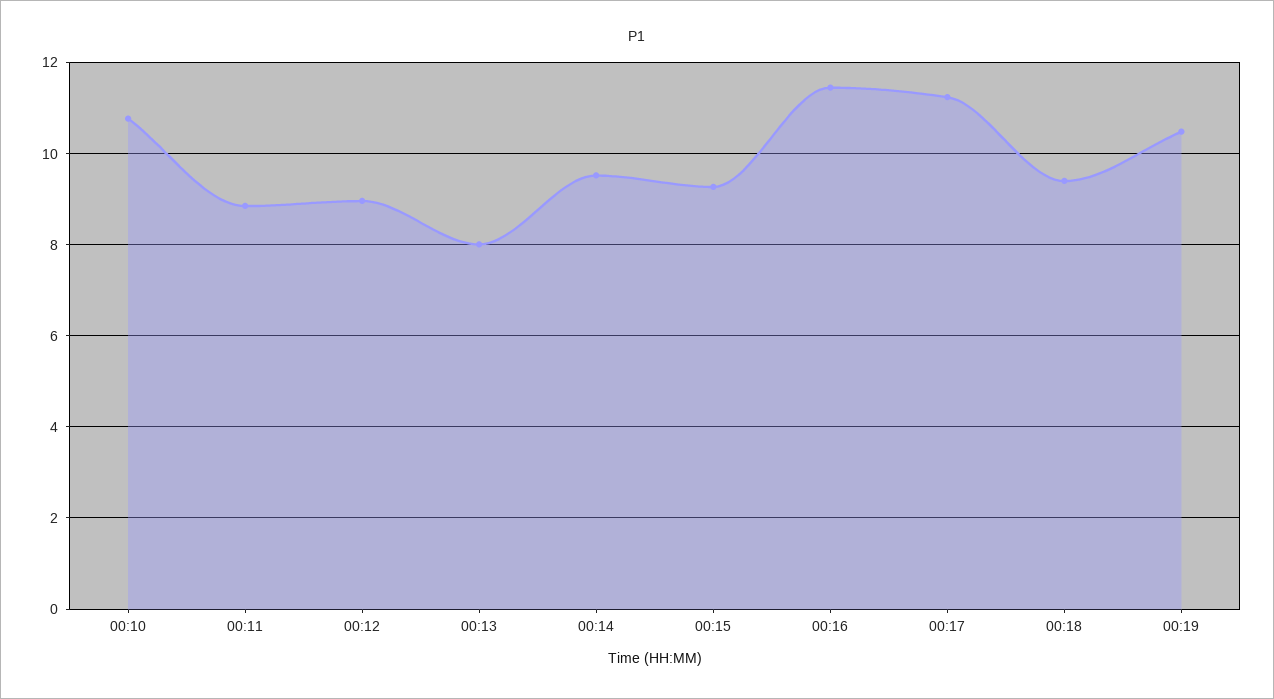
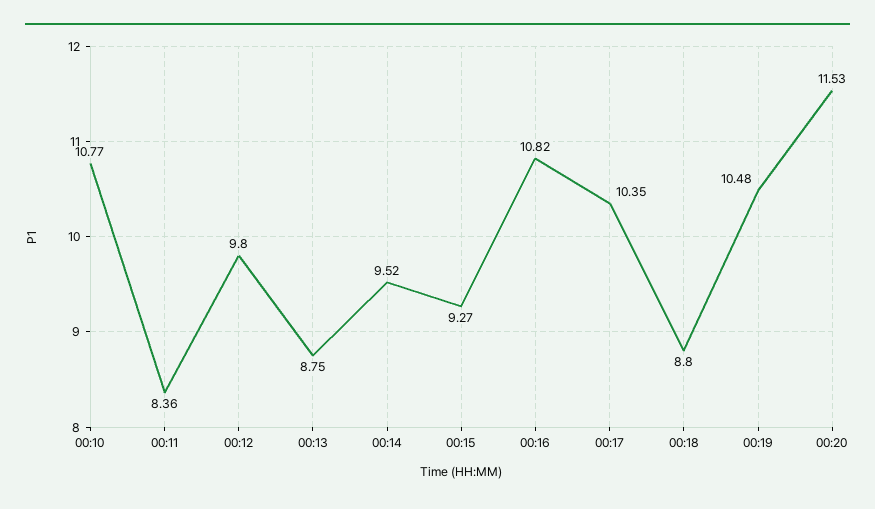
00:11: 8.8 -> 8.36
00:12: 9 -> 9.8
00:13: 8 -> 8.75
00:16: 11.4 -> 10.82
00:17: 11.2 -> 10.35
00:18: 9.4 -> 8.8
00:20: none -> 11.53

